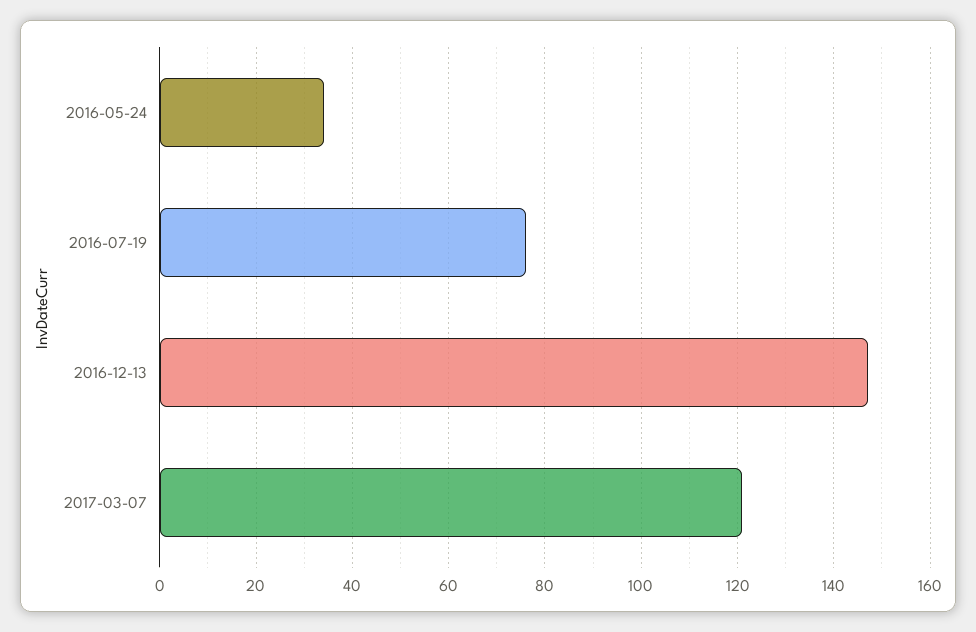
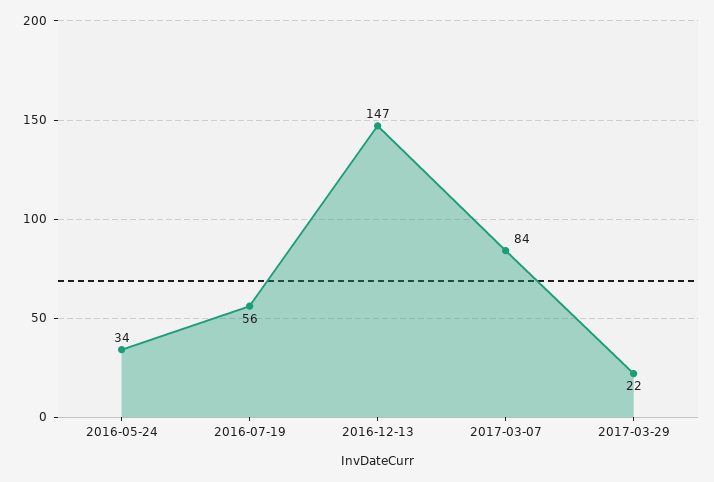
2016-07-19: 75 -> 56
2017-03-07: 120 -> 84
2017-03-29: none -> 22

